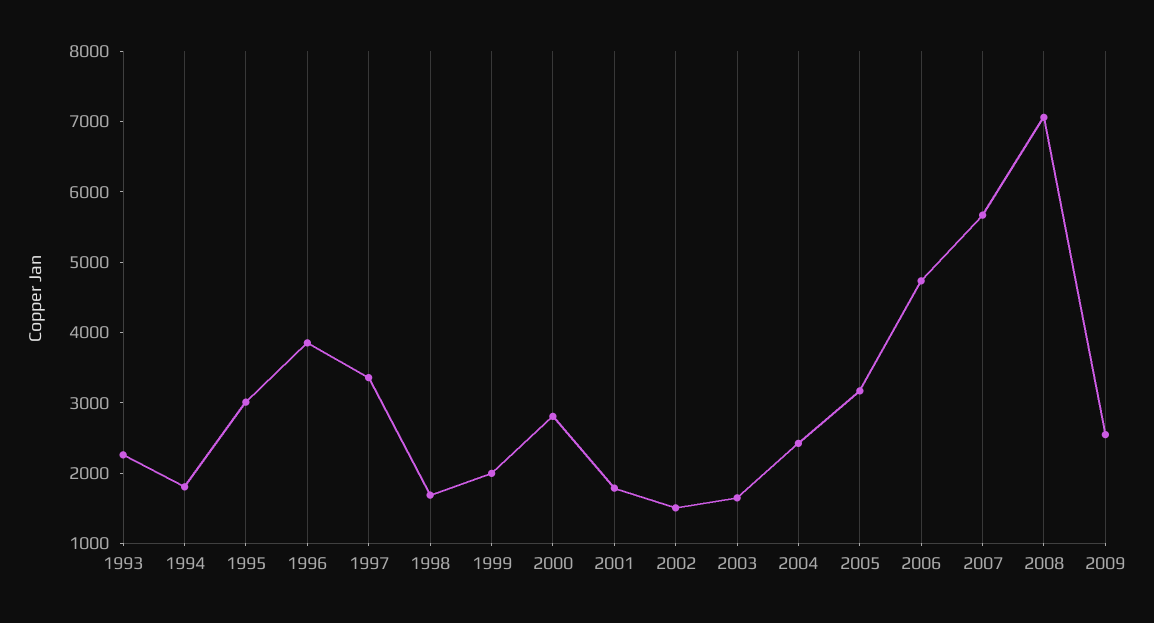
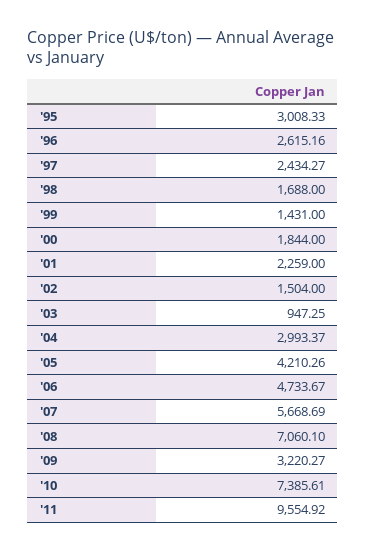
1993: 2200 -> none
1994: 1800 -> none
1996: 3800 -> 2615.16
1997: 3400 -> 2434.27
1999: 2000 -> 1431
2000: 2800 -> 1844
2001: 1800 -> 2259
2003: 1600 -> 947.25
2004: 2400 -> 2993.37
2005: 3200 -> 4210.26
2009: 2600 -> 3220.27
'10: none -> 7385.61
'11: none -> 9554.92

